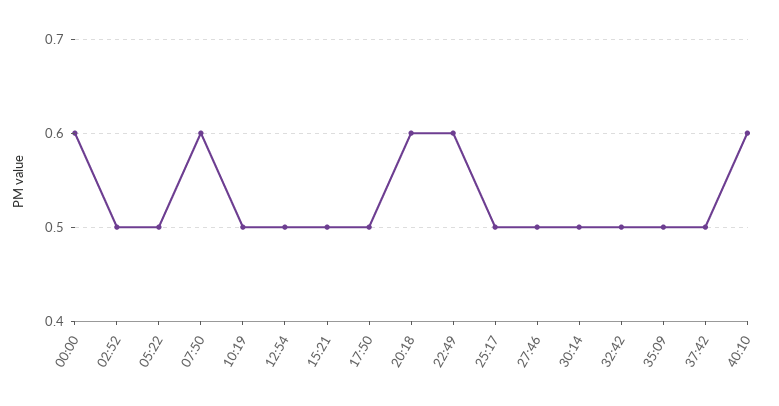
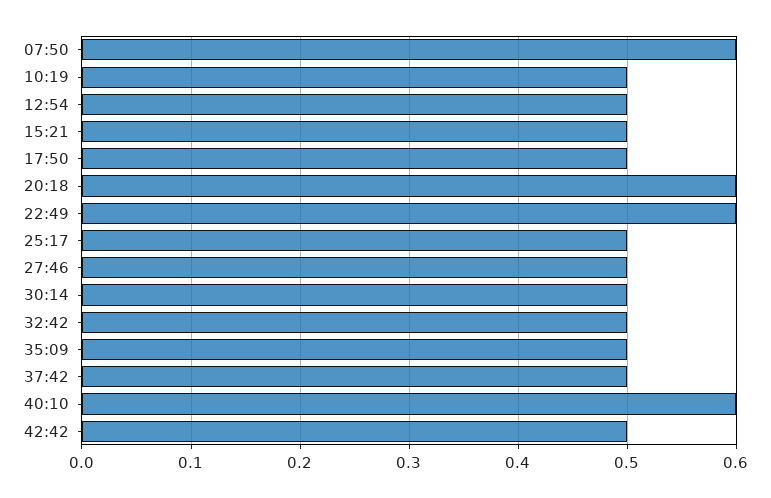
00:00: 0.6 -> none
02:52: 0.5 -> none
05:22: 0.5 -> none
42:42: none -> 0.5

